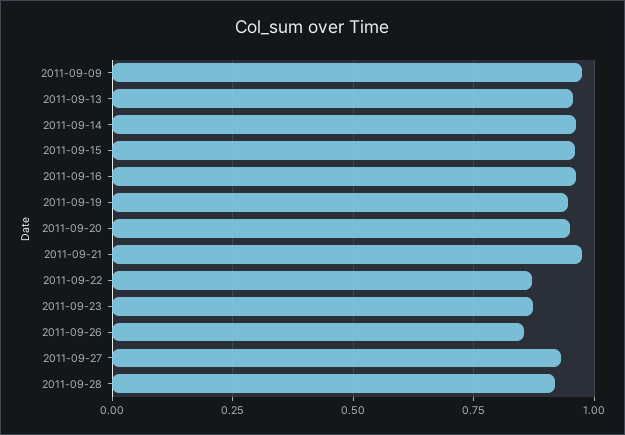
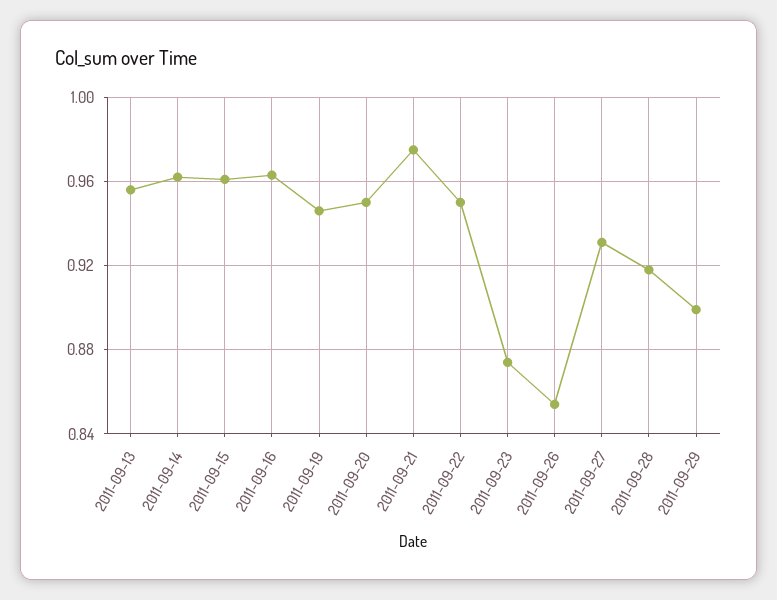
2011-09-09: 0.975 -> none
2011-09-22: 0.875 -> 0.95
2011-09-29: none -> 0.9

